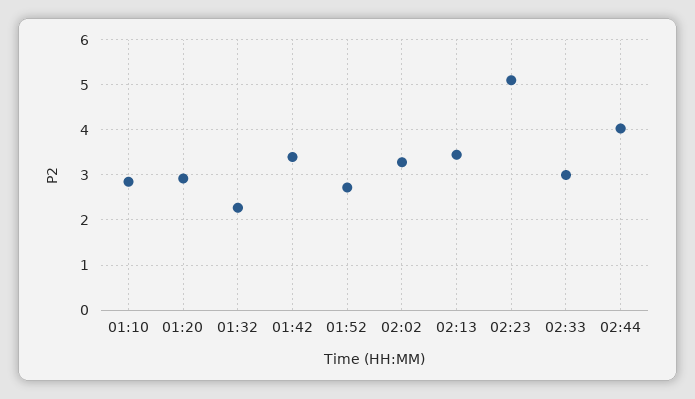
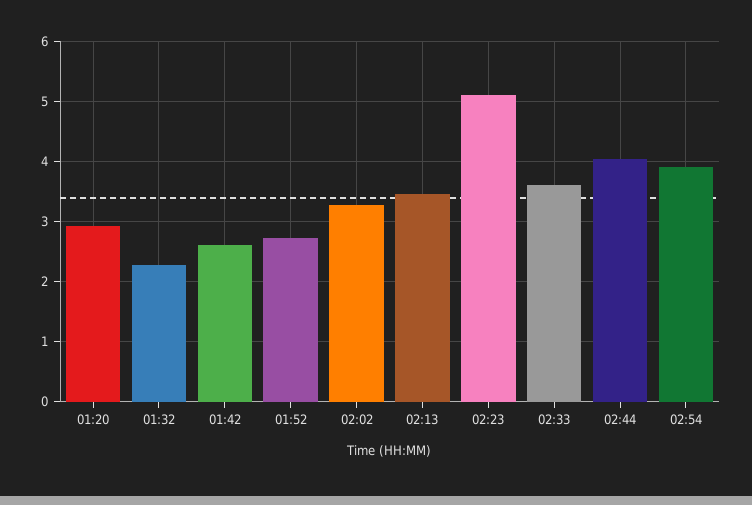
01:10: 2.8 -> none
01:42: 3.4 -> 2.6
02:33: 3 -> 3.6
02:54: none -> 3.9

